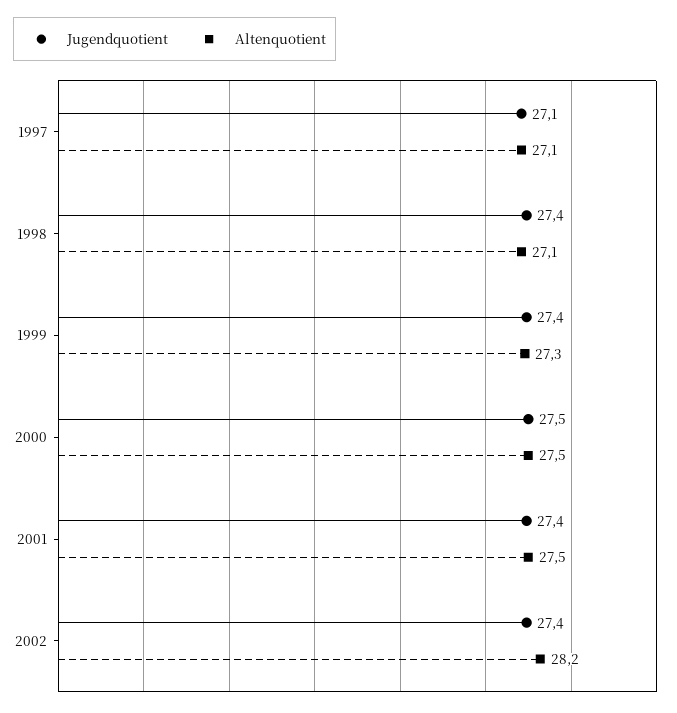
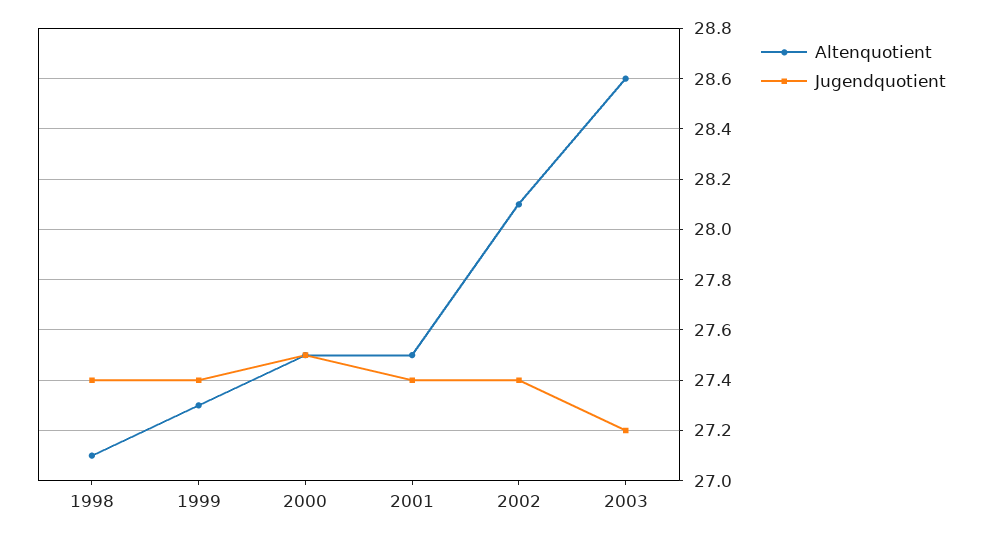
Jugendquotient, 1997: 27.1 -> none
Altenquotient, 1997: 27.1 -> none
Altenquotient, 2002: 28.2 -> 28.1
Altenquotient, 2003: none -> 28.6
Jugendquotient, 2003: none -> 27.2

